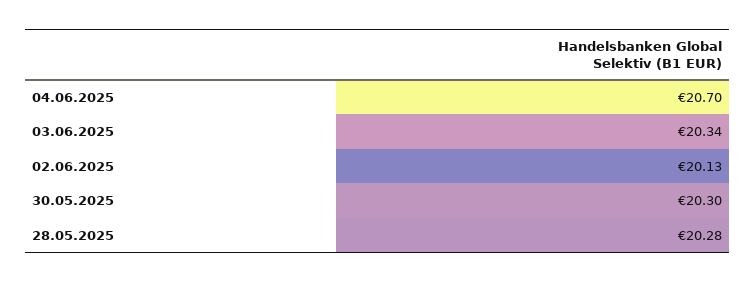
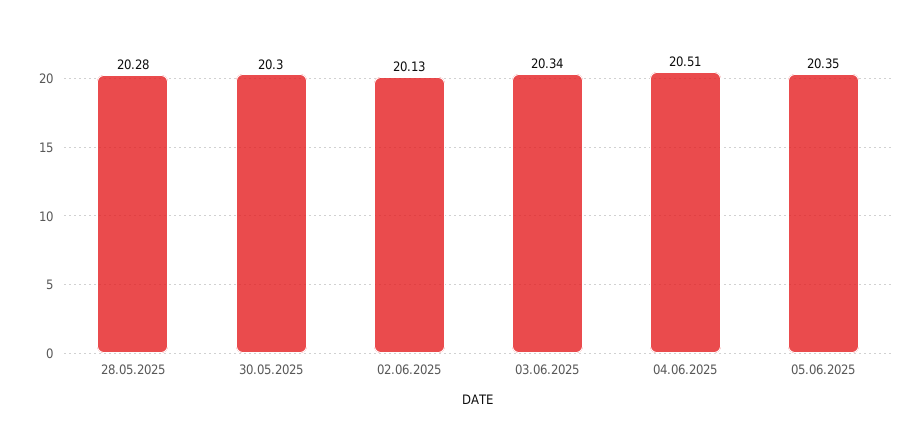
04.06.2025: 20.7 -> 20.51
05.06.2025: none -> 20.35

